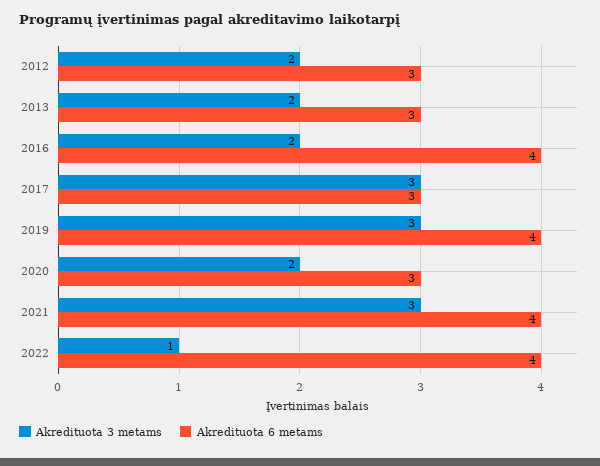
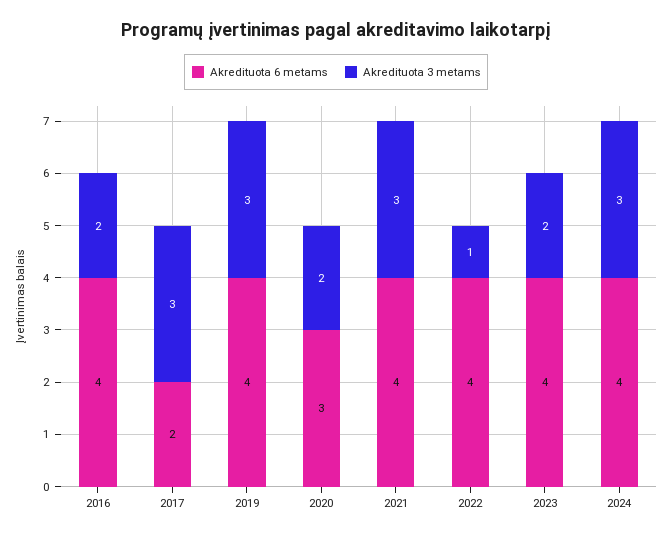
Akredituota 3 metams, 2012: 2 -> none
Akredituota 6 metams, 2012: 3 -> none
Akredituota 3 metams, 2013: 2 -> none
Akredituota 6 metams, 2013: 3 -> none
Akredituota 6 metams, 2017: 3 -> 2
Akredituota 6 metams, 2023: none -> 4
Akredituota 3 metams, 2023: none -> 2
Akredituota 6 metams, 2024: none -> 4
Akredituota 3 metams, 2024: none -> 3

